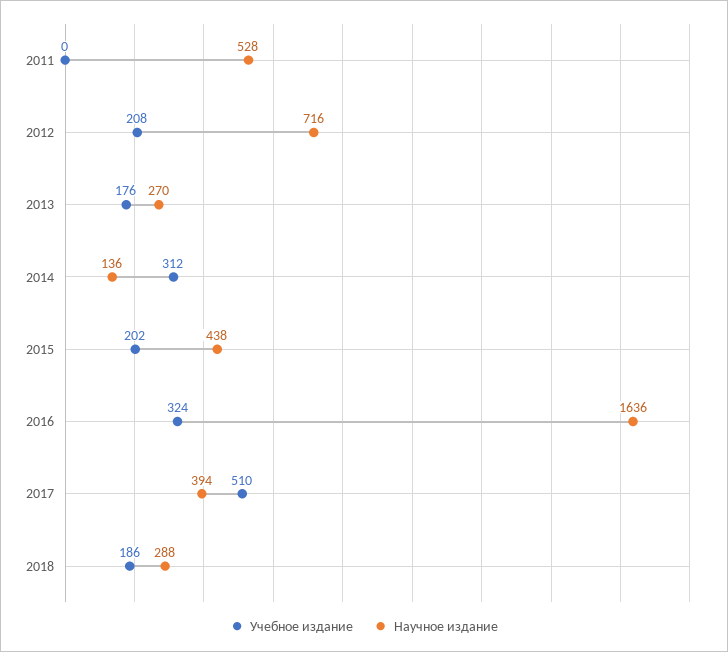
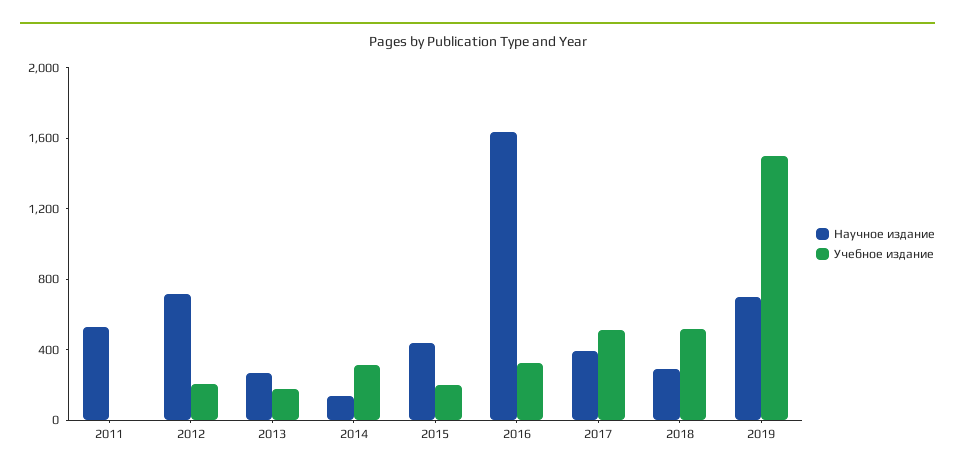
Учебное издание, 2018: 186 -> 500
Научное издание, 2019: none -> 700
Учебное издание, 2019: none -> 1500

